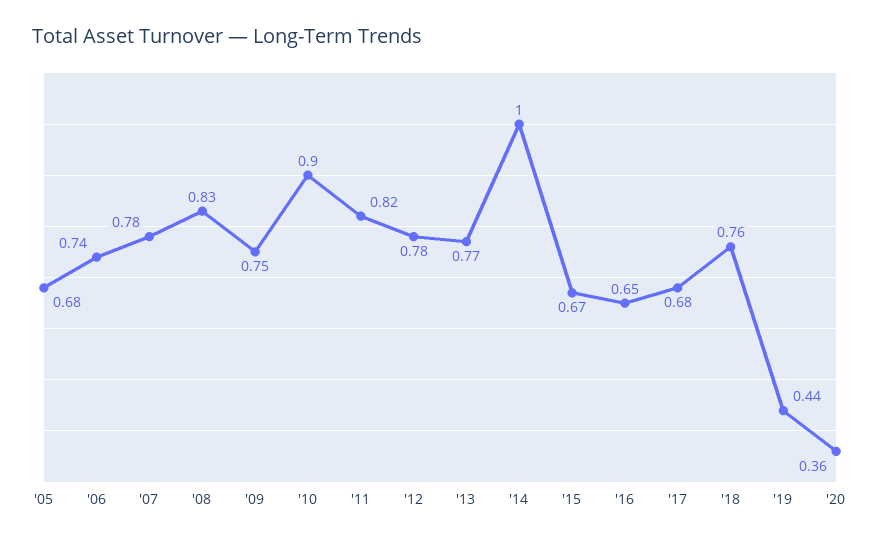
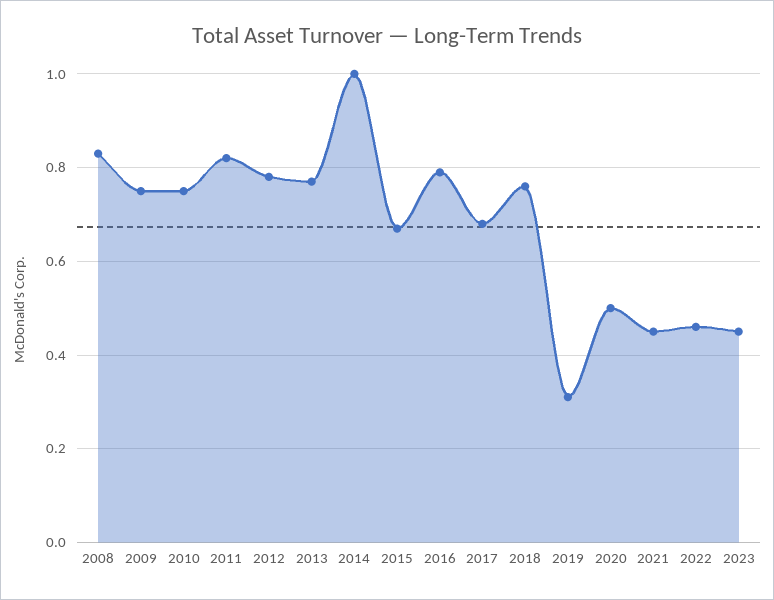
'05: 0.68 -> none
'06: 0.74 -> none
'07: 0.78 -> none
'10: 0.9 -> 0.75
'16: 0.65 -> 0.8
'19: 0.44 -> 0.3
'20: 0.36 -> 0.5
2021: none -> 0.45
2022: none -> 0.45
2023: none -> 0.45

